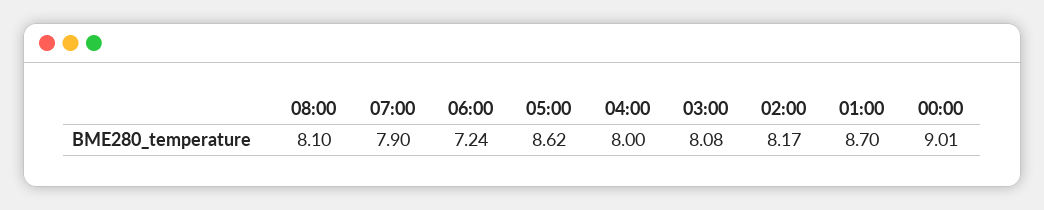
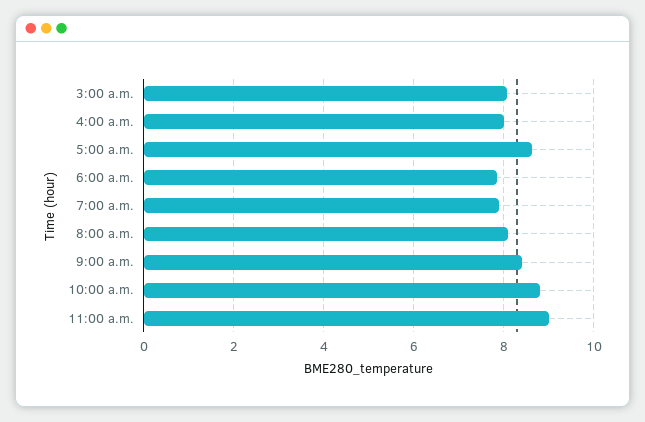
06:00: 7.24 -> 7.8
02:00: 8.17 -> none
01:00: 8.7 -> none
00:00: 9.01 -> none
9:00 a.m.: none -> 8.4
10:00 a.m.: none -> 8.8
11:00 a.m.: none -> 9

